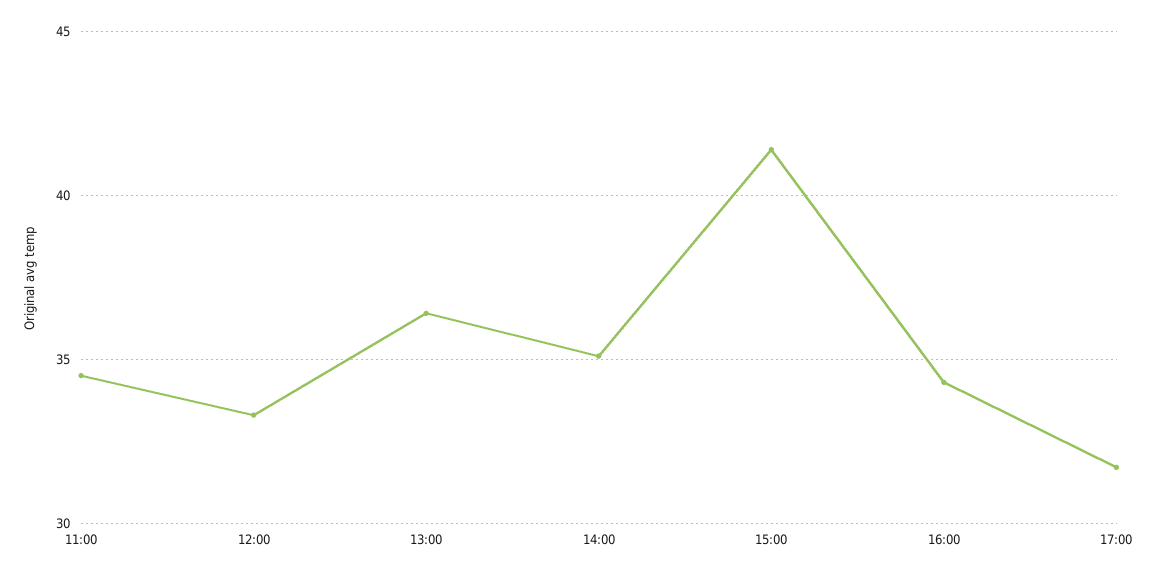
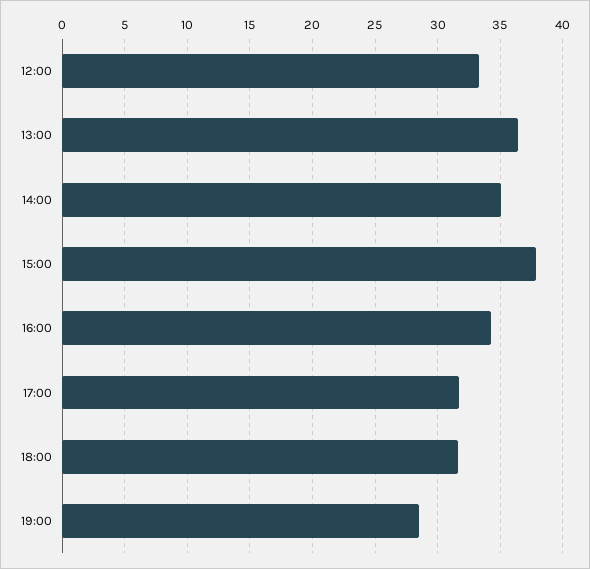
11:00: 34.5 -> none
15:00: 41.5 -> 38
18:00: none -> 31.5
19:00: none -> 28.5

